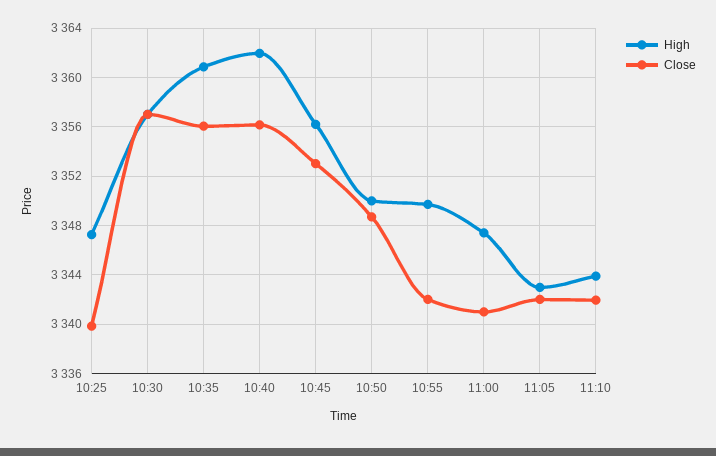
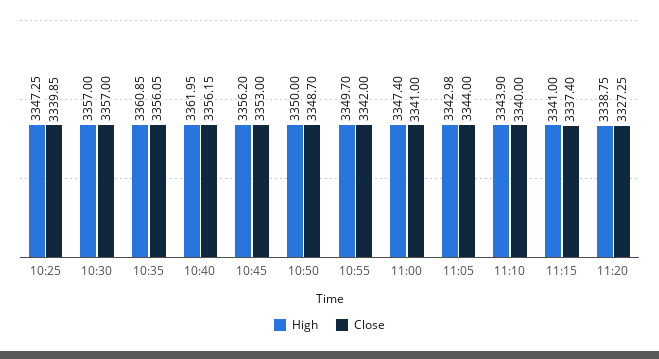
Close, 11:05: 3342 -> 3344
Close, 11:10: 3342 -> 3340
High, 11:15: none -> 3341
Close, 11:15: none -> 3337.4
High, 11:20: none -> 3338.75
Close, 11:20: none -> 3327.25

